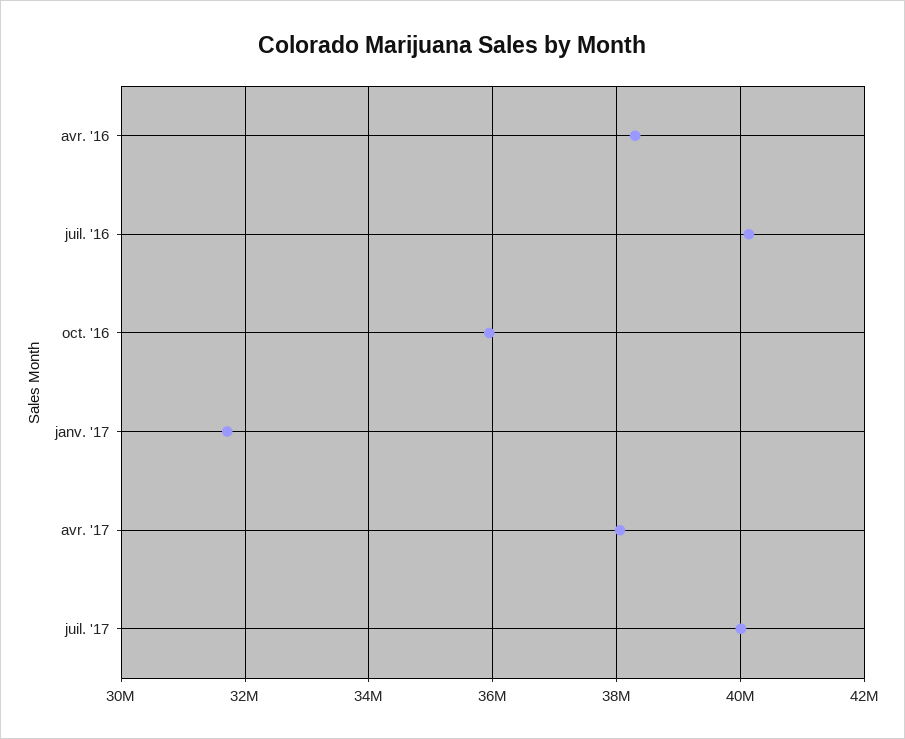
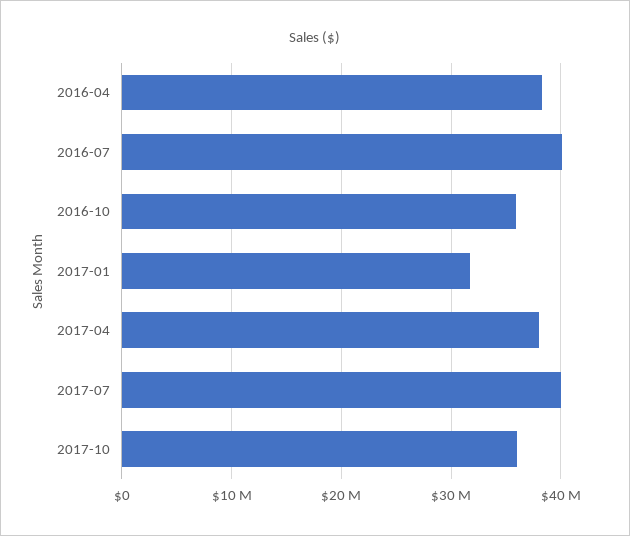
2017-10: none -> 36000000

